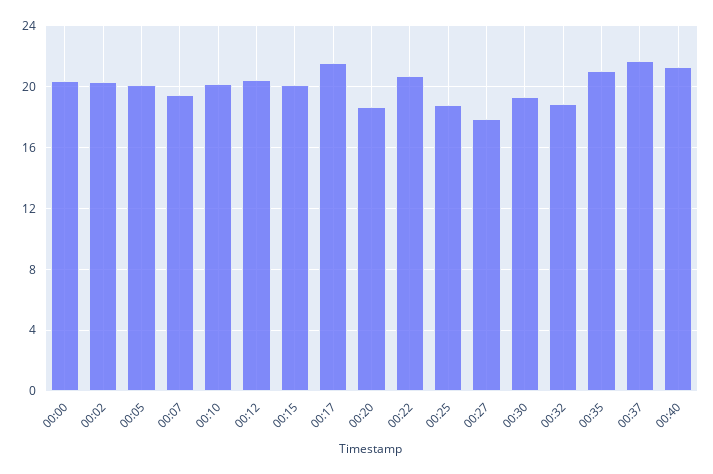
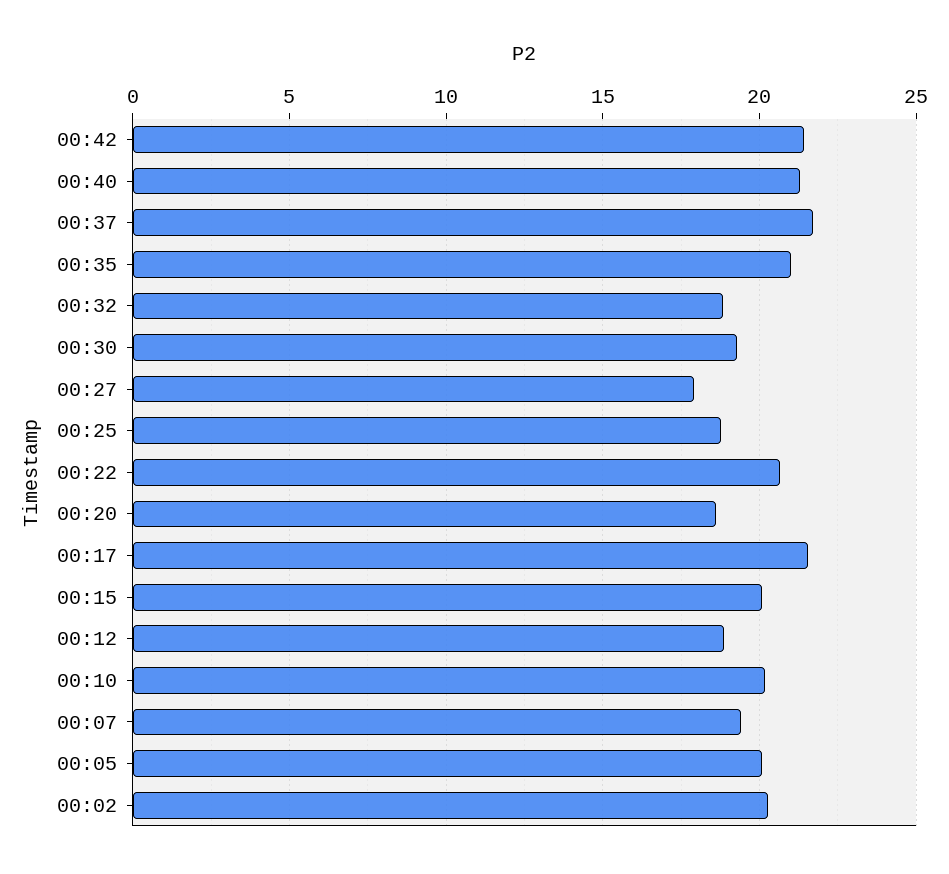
00:00: 20.5 -> none
00:12: 20.5 -> 19
00:42: none -> 21.5

